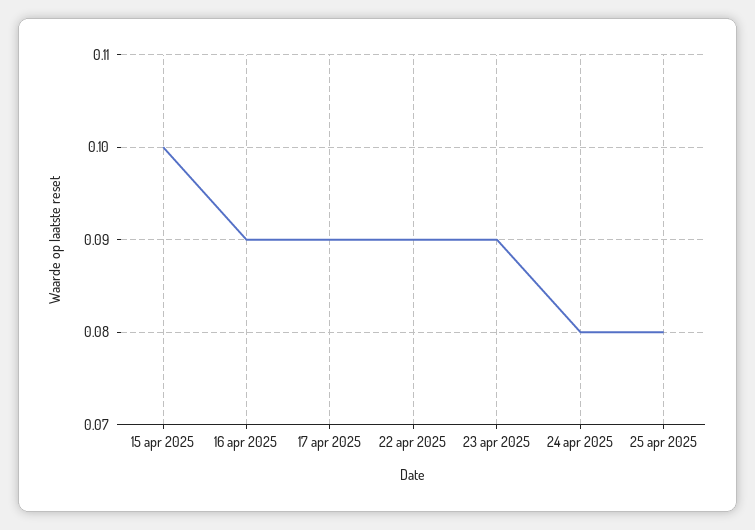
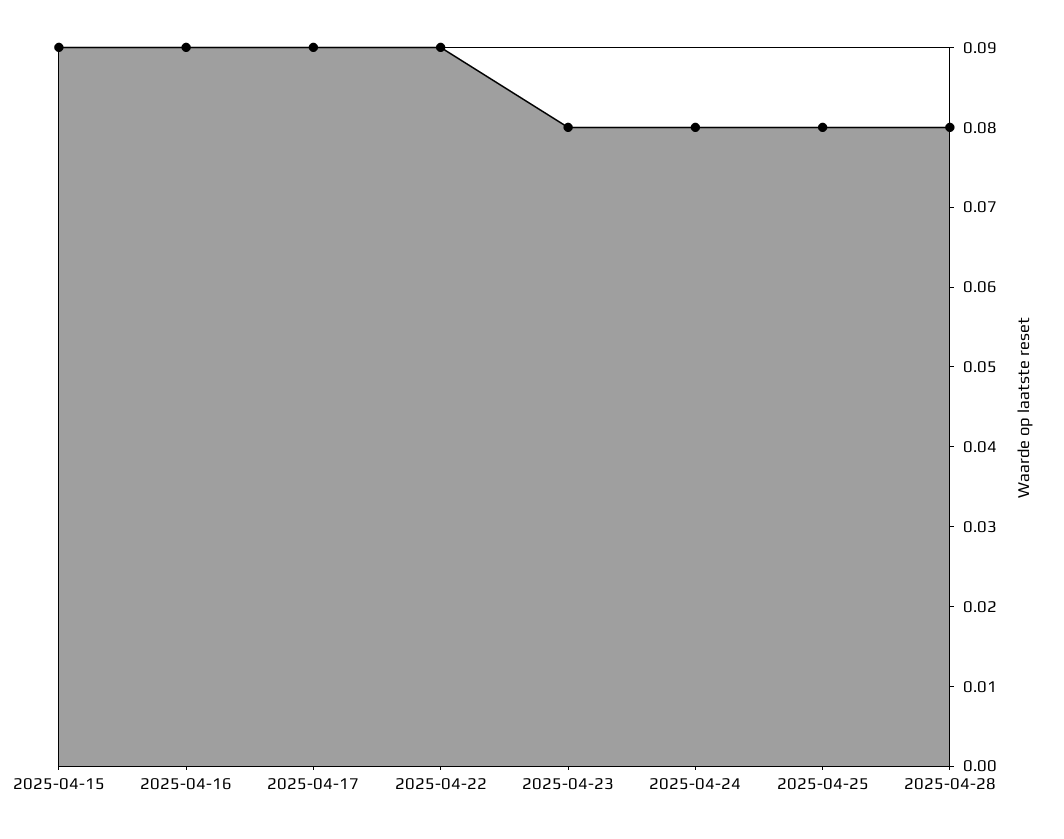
15 apr 2025: 0.1 -> 0.09
23 apr 2025: 0.09 -> 0.08
2025-04-28: none -> 0.08

